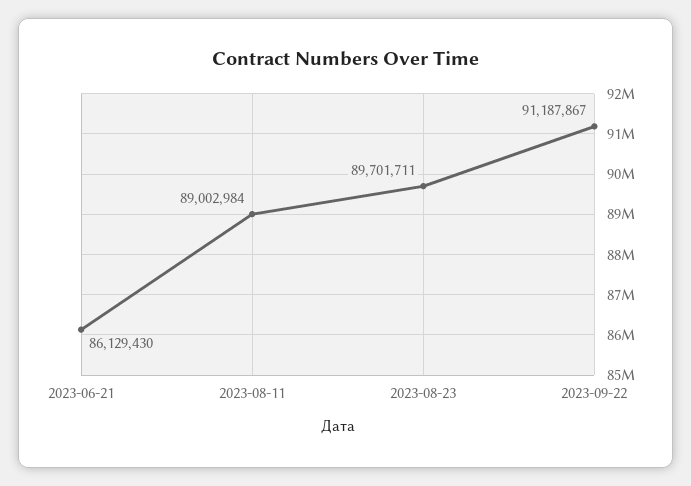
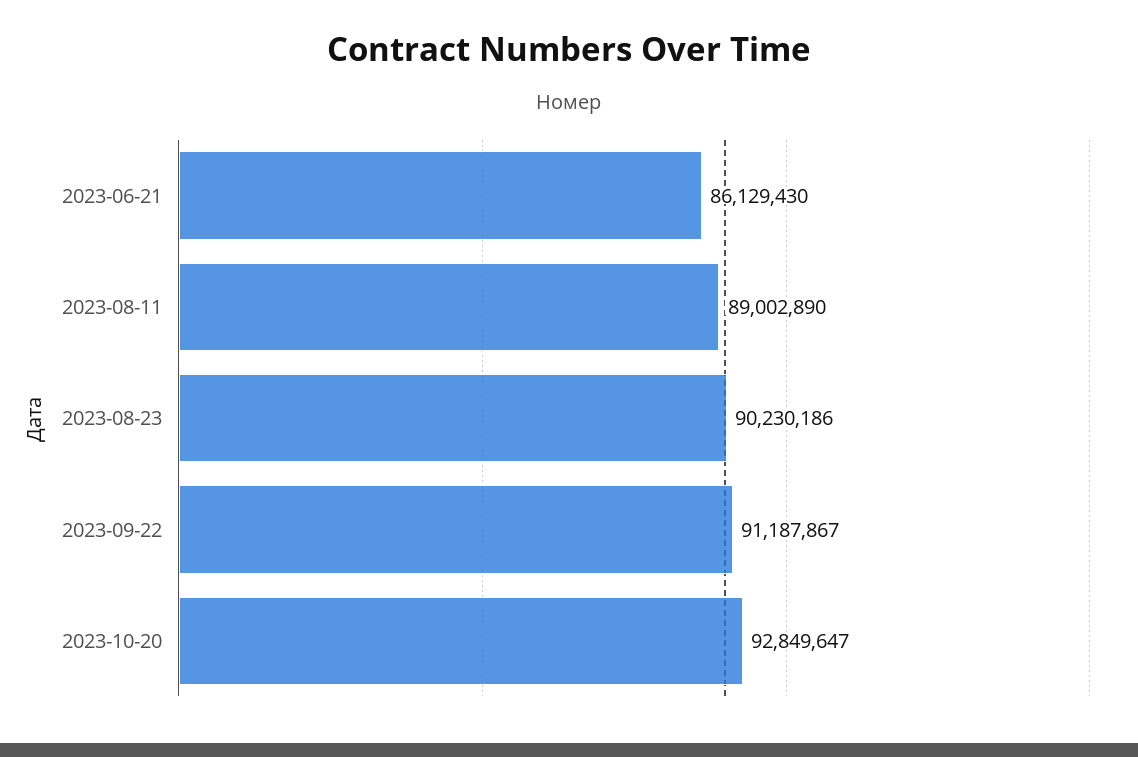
2023-08-11: 89002984 -> 89002890
2023-08-23: 89701711 -> 90230186
2023-10-20: none -> 92849647

